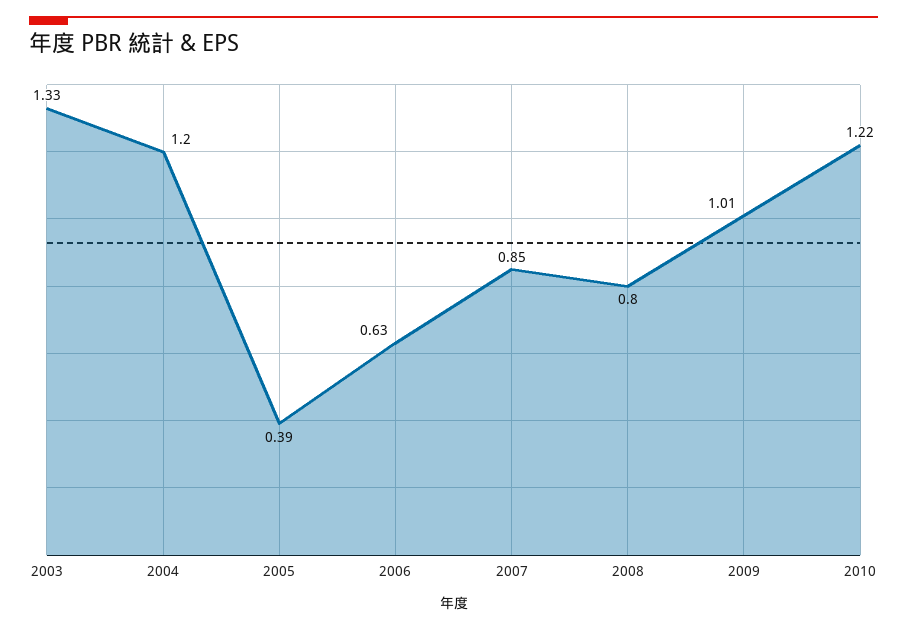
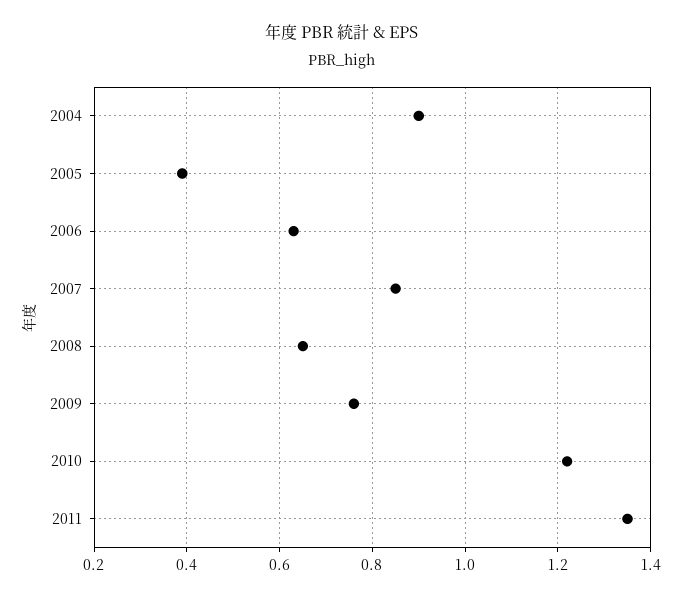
2003: 1.33 -> none
2004: 1.2 -> 0.9
2008: 0.8 -> 0.65
2009: 1.01 -> 0.75
2011: none -> 1.35

